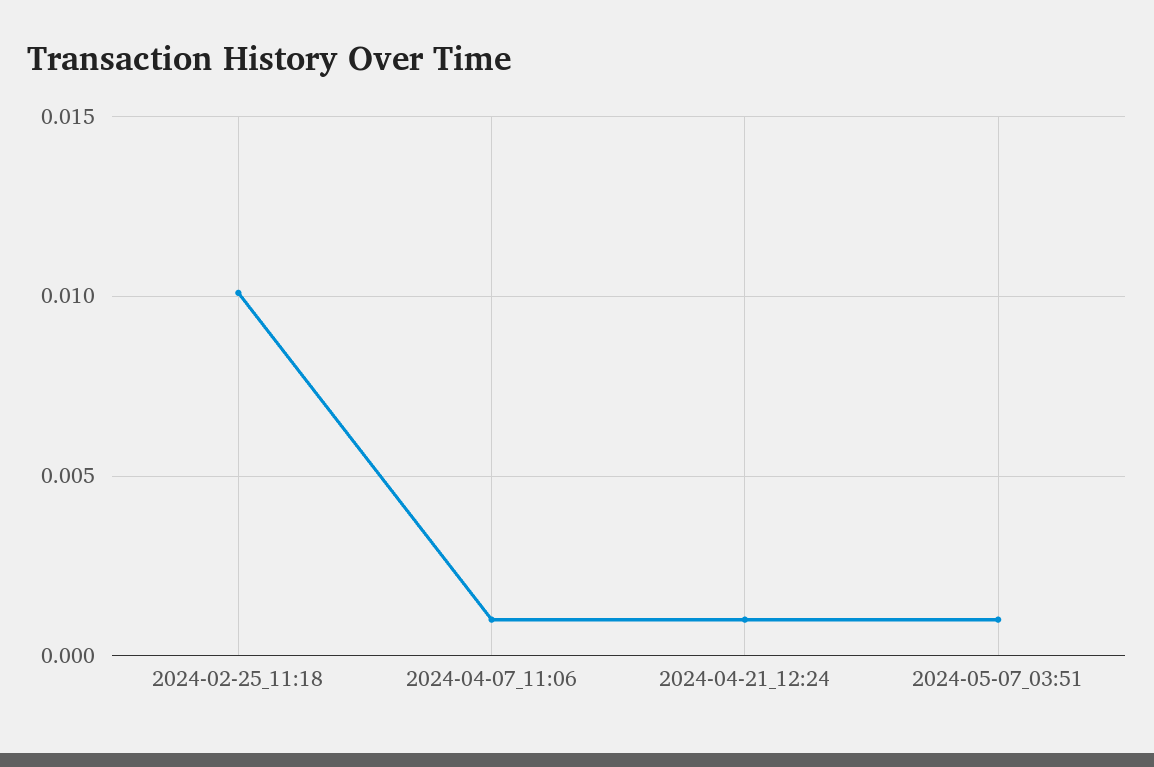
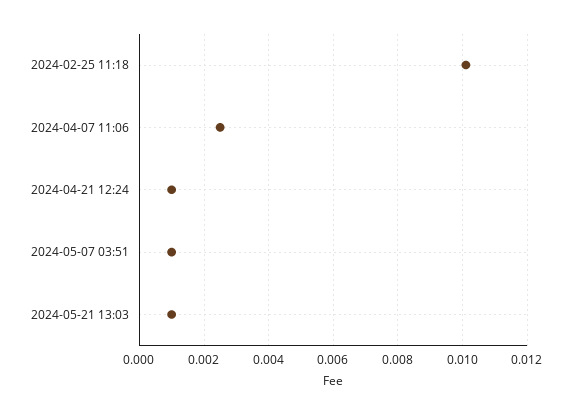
2024-04-07_11:06: 0.001 -> 0.0025
2024-05-21 13:03: none -> 0.001

